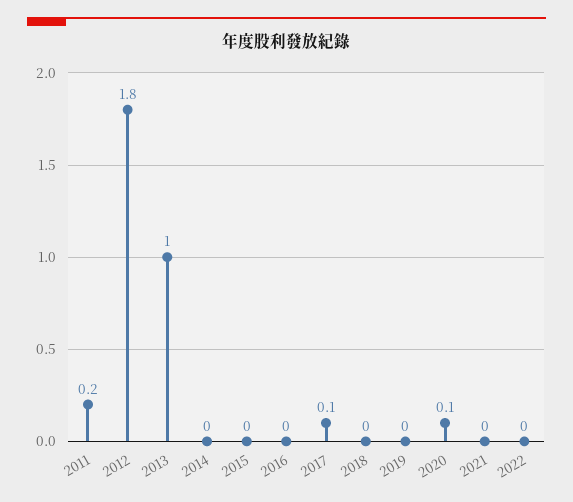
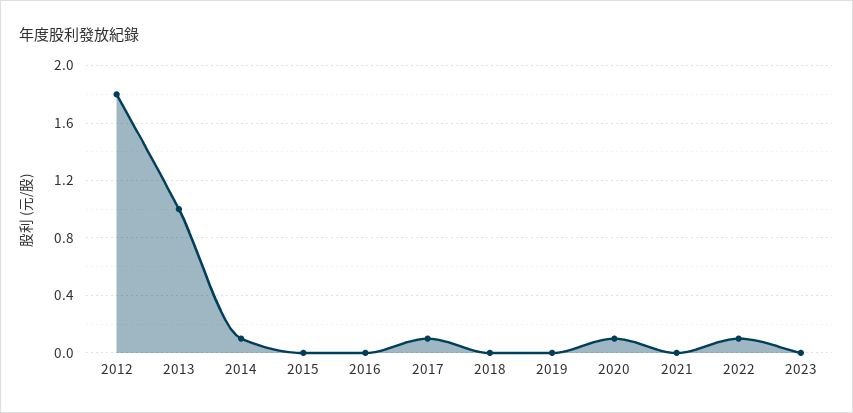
2011: 0.2 -> none
2014: 0 -> 0.1
2022: 0 -> 0.1
2023: none -> 0

